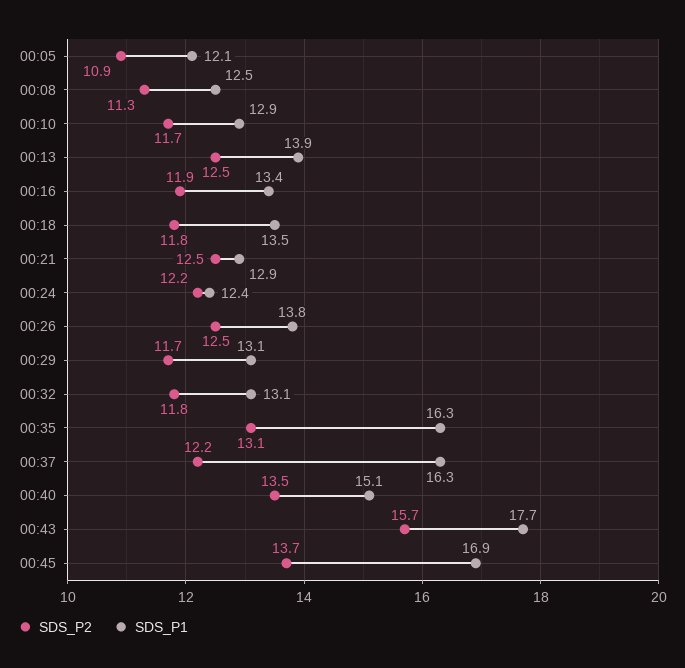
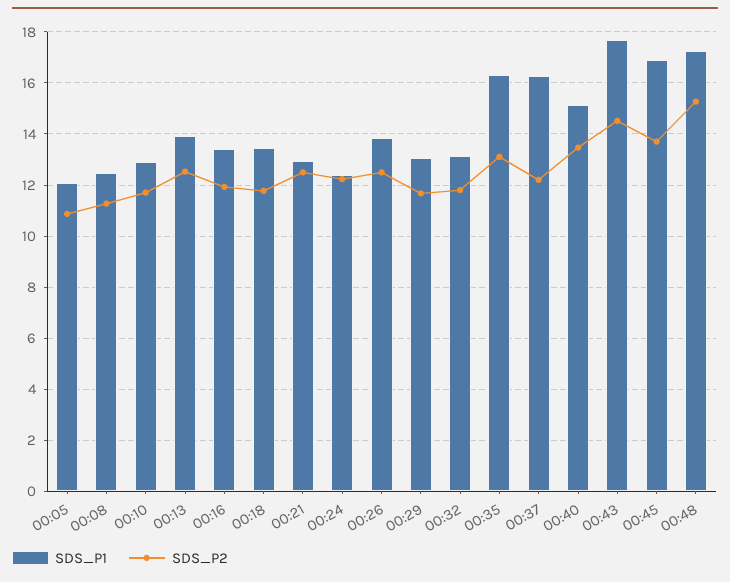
SDS_P2, 00:43: 15.7 -> 14.5
SDS_P1, 00:48: none -> 17.25
SDS_P2, 00:48: none -> 15.25

